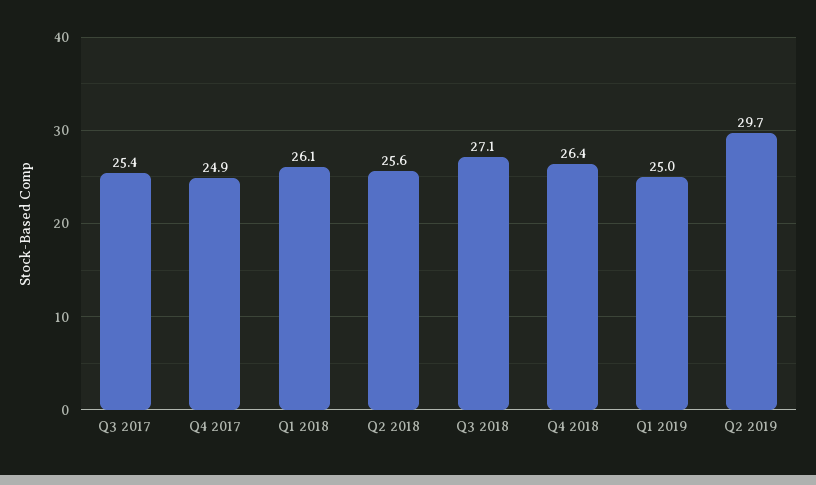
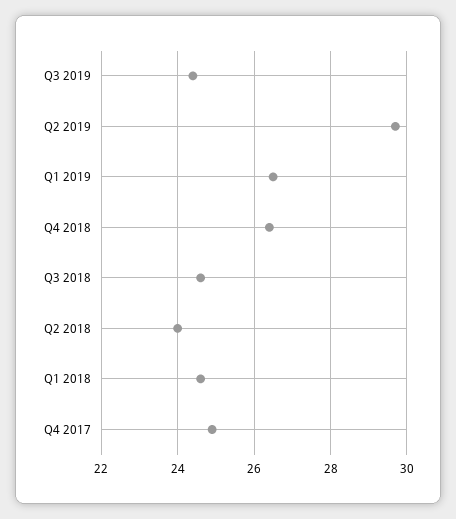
Q3 2017: 25.4 -> none
Q1 2018: 26.1 -> 24.5
Q2 2018: 25.6 -> 24
Q3 2018: 27.1 -> 24.5
Q1 2019: 25 -> 26.5
Q3 2019: none -> 24.5

